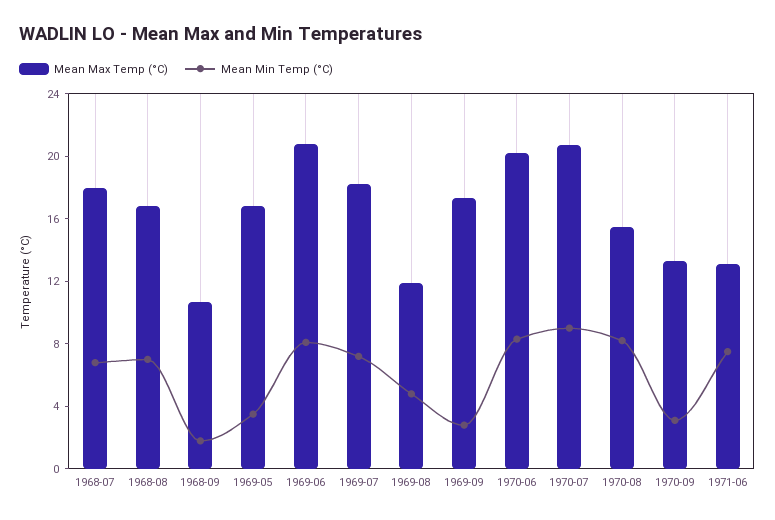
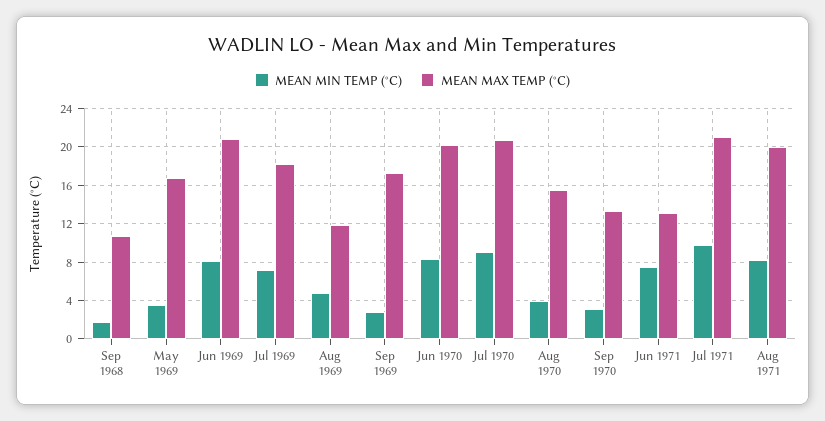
Mean Max Temp (°C), 1968-07: 18 -> none
Mean Min Temp (°C), 1968-07: 7 -> none
Mean Max Temp (°C), 1968-08: 17 -> none
Mean Min Temp (°C), 1968-08: 7 -> none
Mean Min Temp (°C), 1970-08: 8 -> 4
Mean Min Temp (°C), Jul 1971: none -> 10
Mean Max Temp (°C), Jul 1971: none -> 21
Mean Min Temp (°C), Aug 1971: none -> 8
Mean Max Temp (°C), Aug 1971: none -> 20

